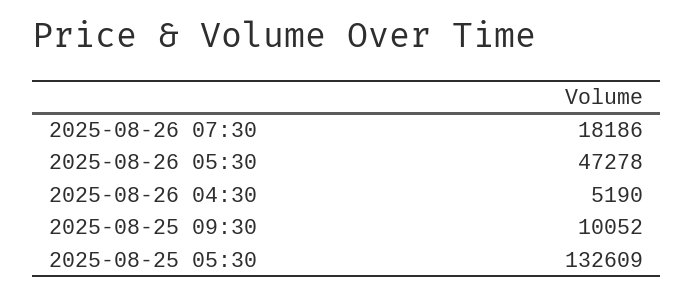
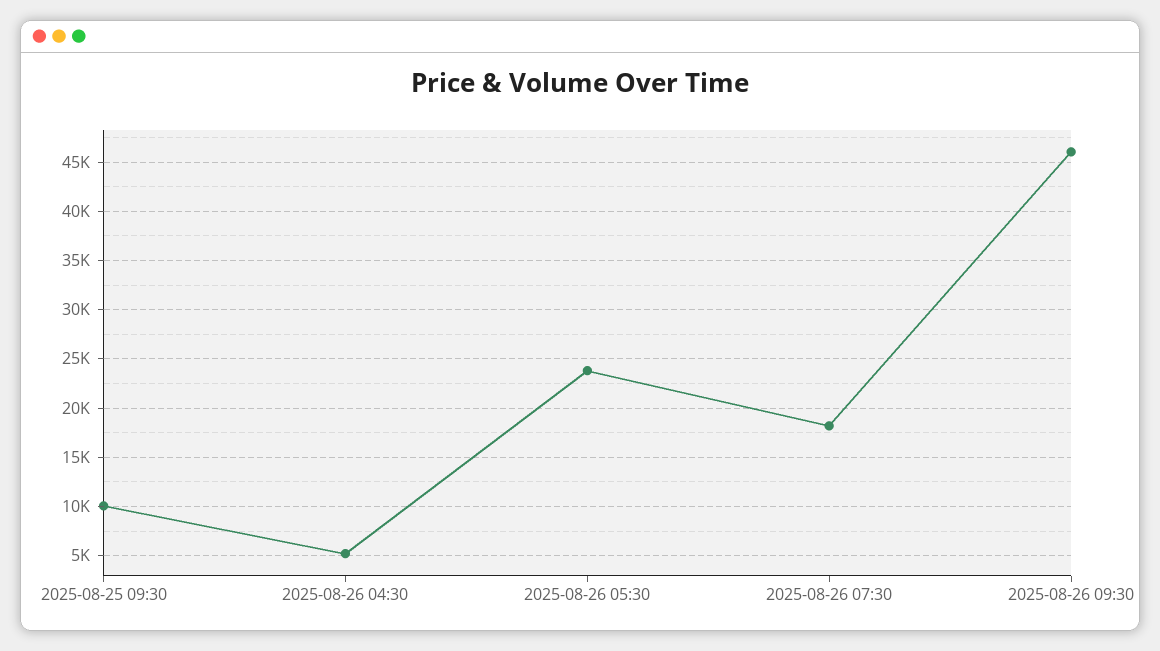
2025-08-26 05:30: 47278 -> 24000
2025-08-25 05:30: 132609 -> none
2025-08-26 09:30: none -> 46000

